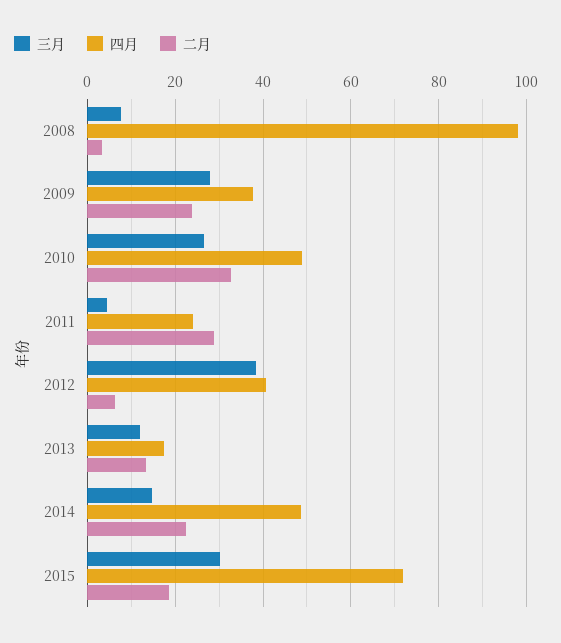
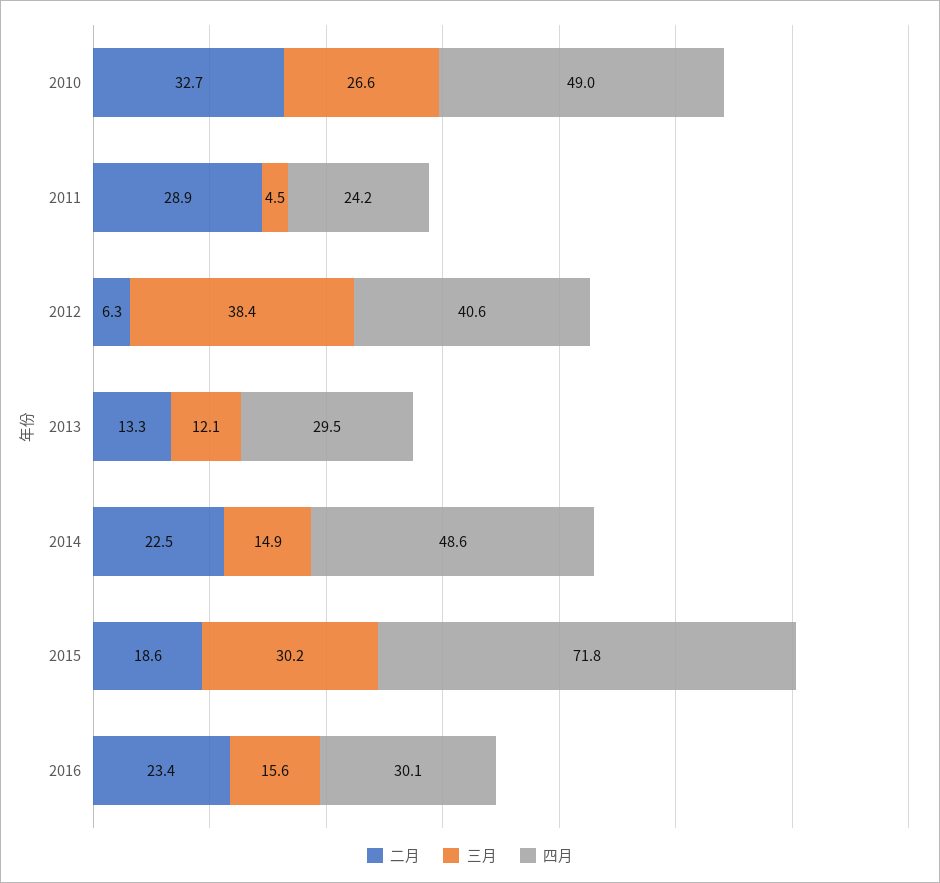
三月, 2008: 8 -> none
四月, 2008: 98 -> none
二月, 2008: 4 -> none
三月, 2009: 28 -> none
四月, 2009: 38 -> none
二月, 2009: 24 -> none
四月, 2013: 18 -> 29.5
二月, 2016: none -> 23.4
三月, 2016: none -> 15.6
四月, 2016: none -> 30.1

